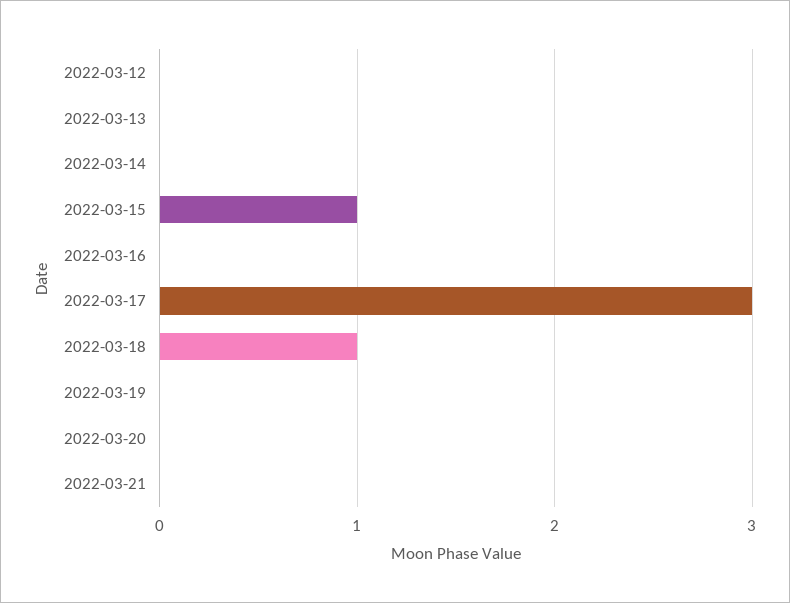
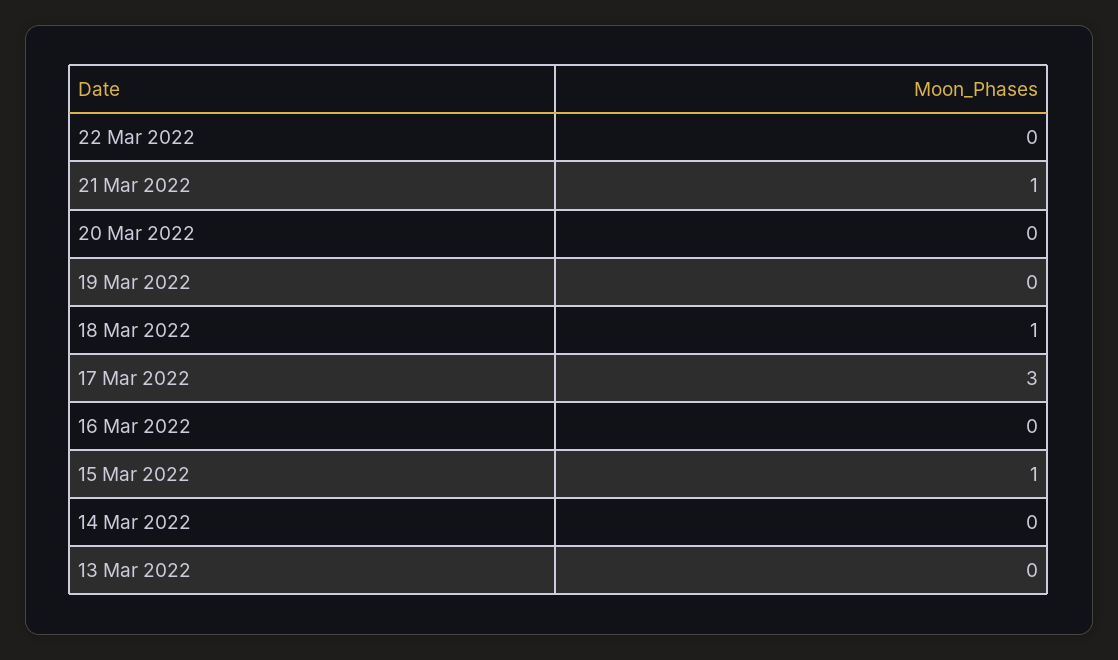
2022-03-12: 0 -> none
2022-03-21: 0 -> 1
22 Mar 2022: none -> 0

